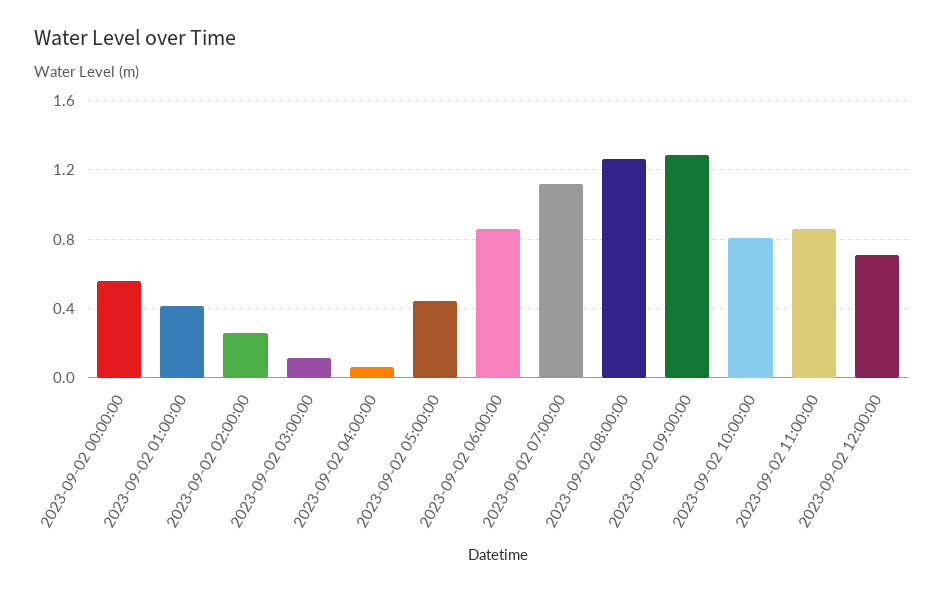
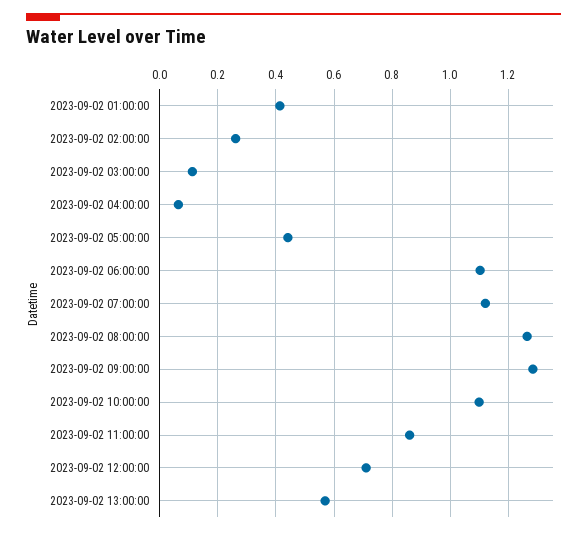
2023-09-02 00:00:00: 0.55 -> none
2023-09-02 06:00:00: 0.85 -> 1.1
2023-09-02 10:00:00: 0.8 -> 1.1
2023-09-02 13:00:00: none -> 0.575

